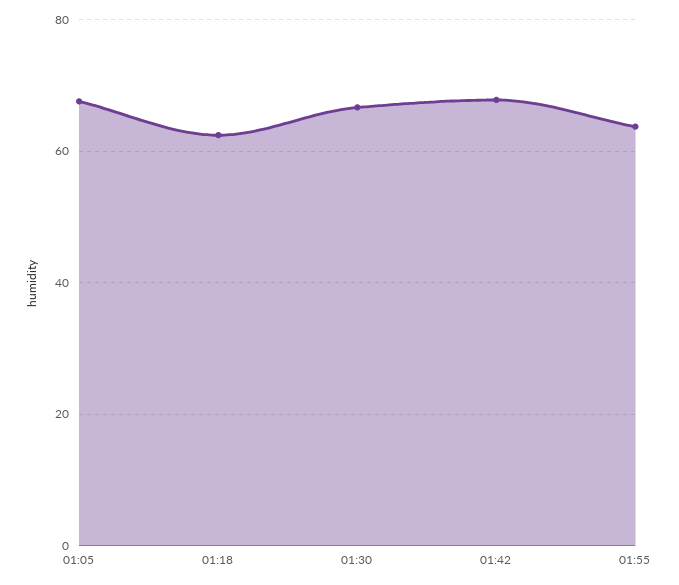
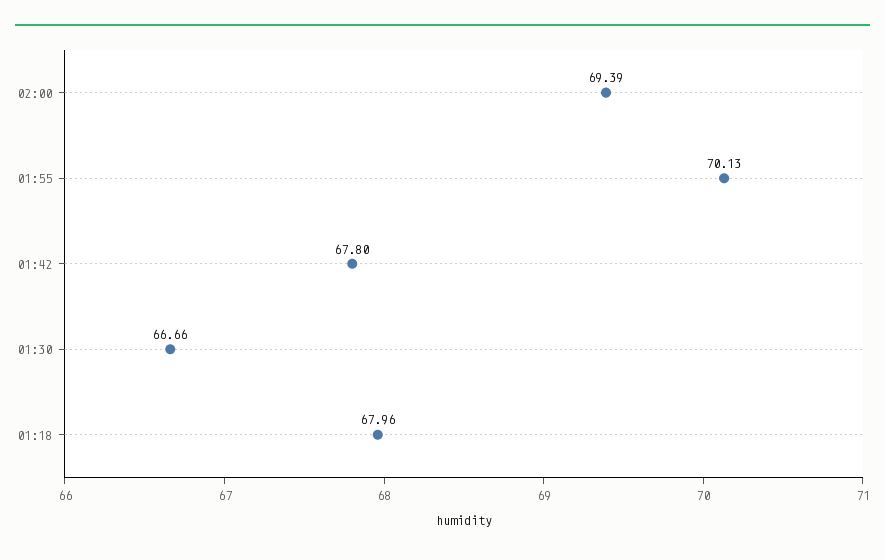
01:05: 68 -> none
01:18: 62 -> 67.96
01:55: 64 -> 70.13
02:00: none -> 69.39

